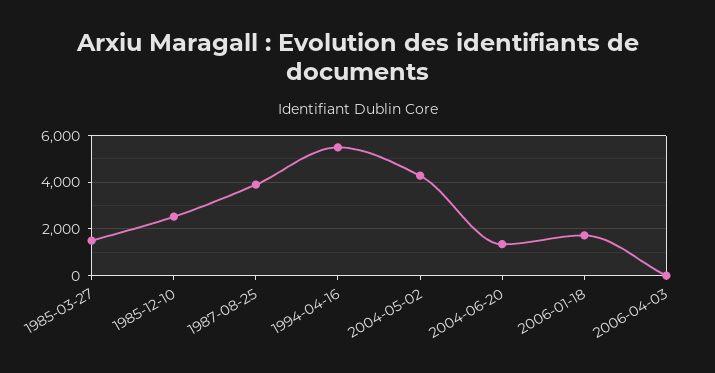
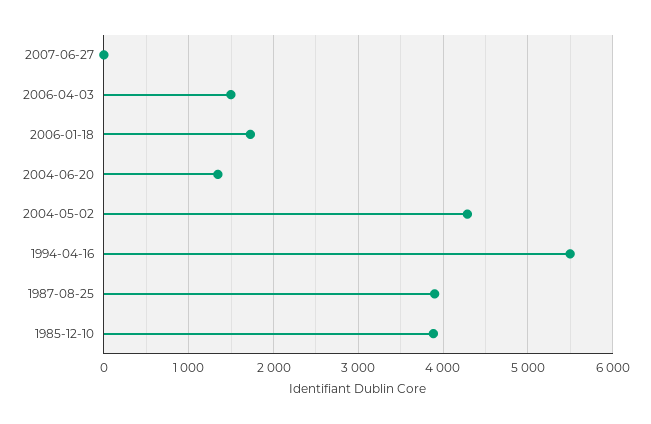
1985-03-27: 1500 -> none
1985-12-10: 2500 -> 3900
2006-04-03: 0 -> 1500
2007-06-27: none -> 0

